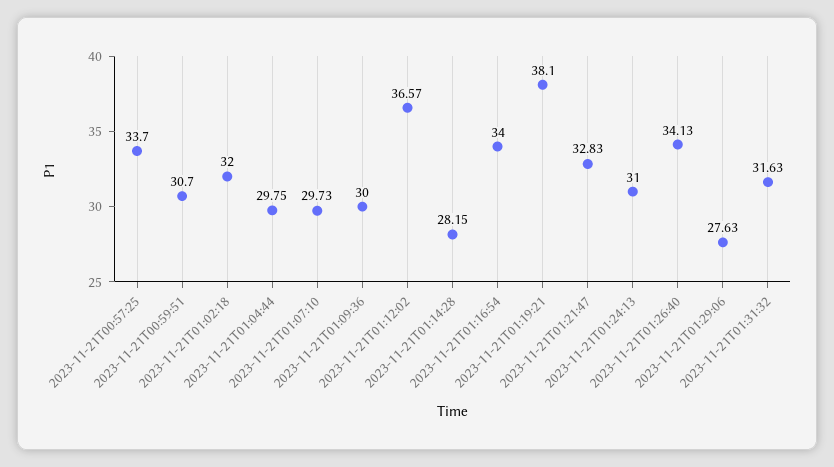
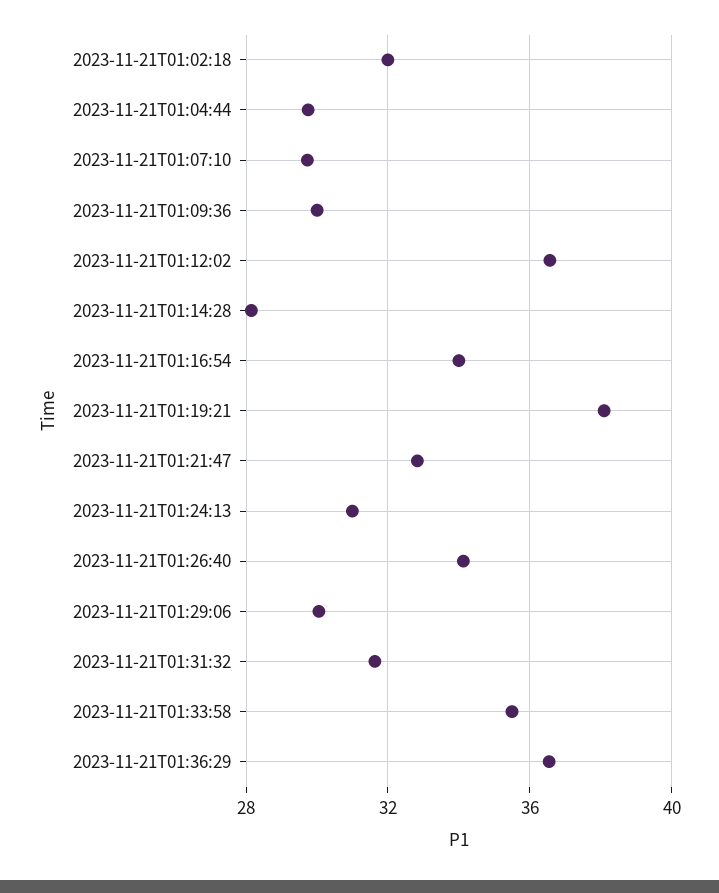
2023-11-21T00:57:25: 33.7 -> none
2023-11-21T00:59:51: 30.7 -> none
2023-11-21T01:29:06: 27.63 -> 30
2023-11-21T01:33:58: none -> 35.5
2023-11-21T01:36:29: none -> 36.5

